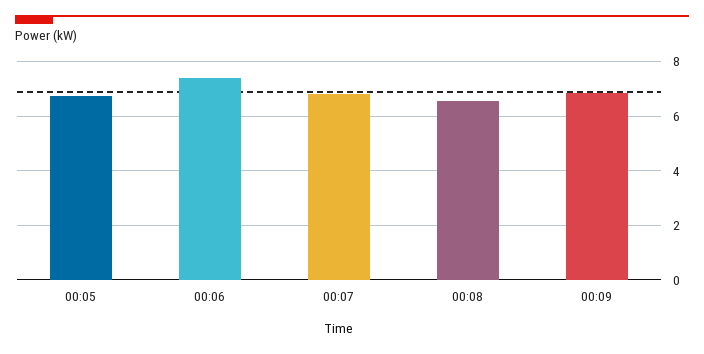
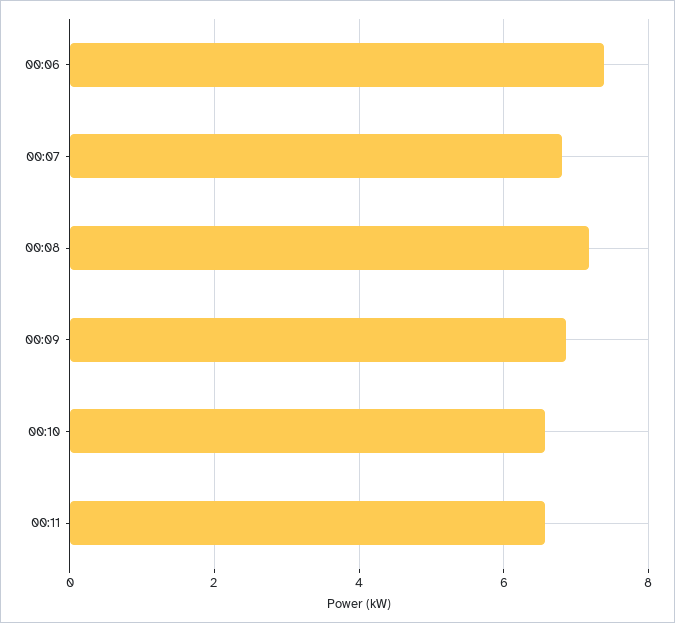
00:05: 6.75 -> none
00:08: 6.5 -> 7.2
00:10: none -> 6.6
00:11: none -> 6.6

